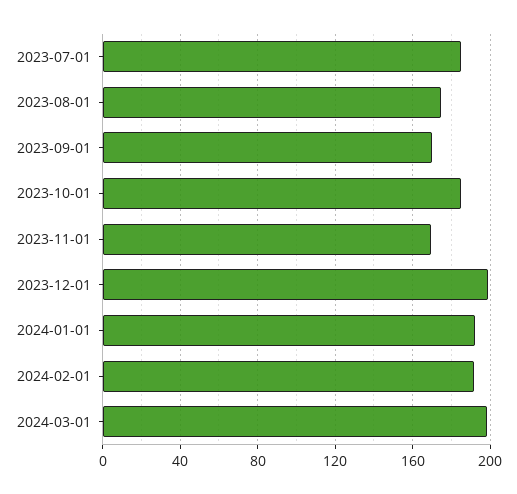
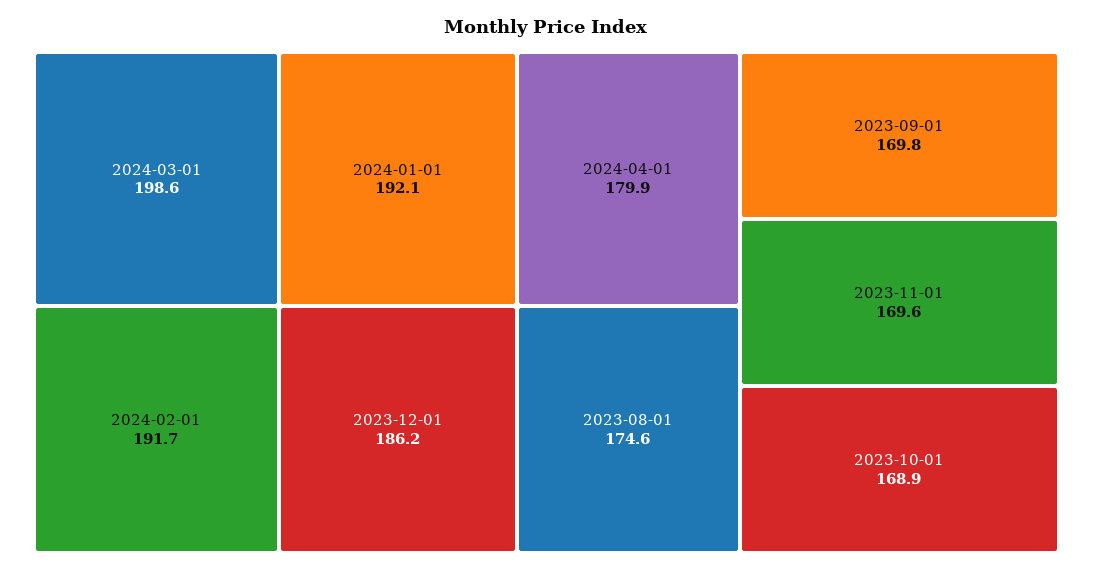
2023-07-01: 185 -> none
2023-10-01: 185 -> 168.9
2023-12-01: 200 -> 186.2
2024-04-01: none -> 179.9

